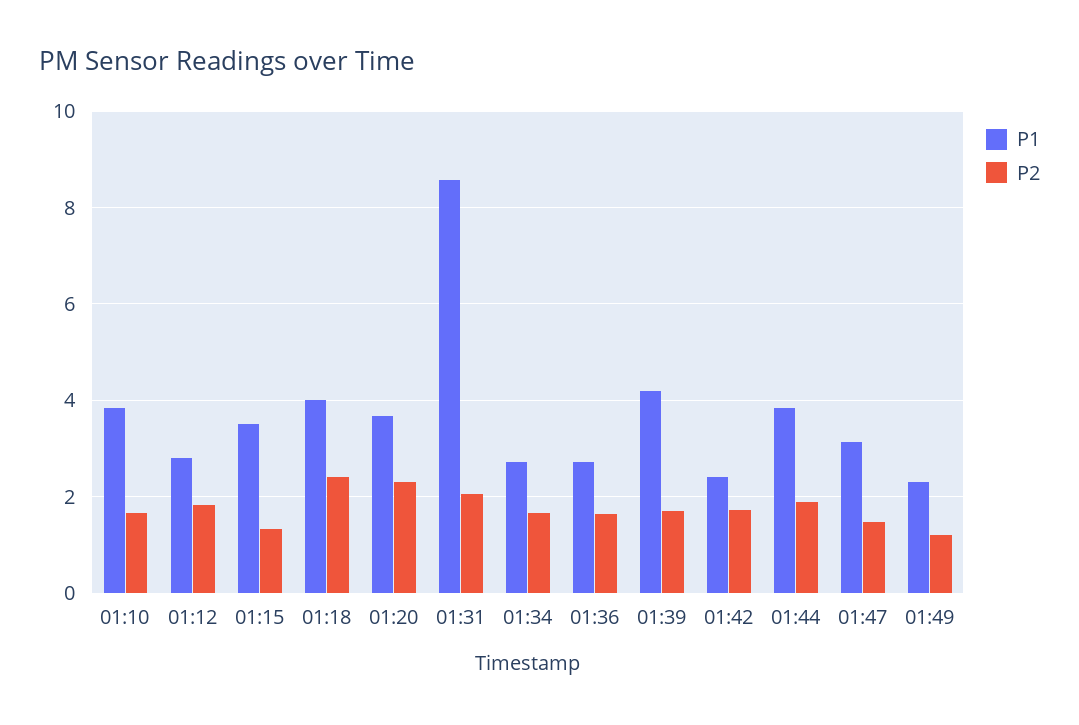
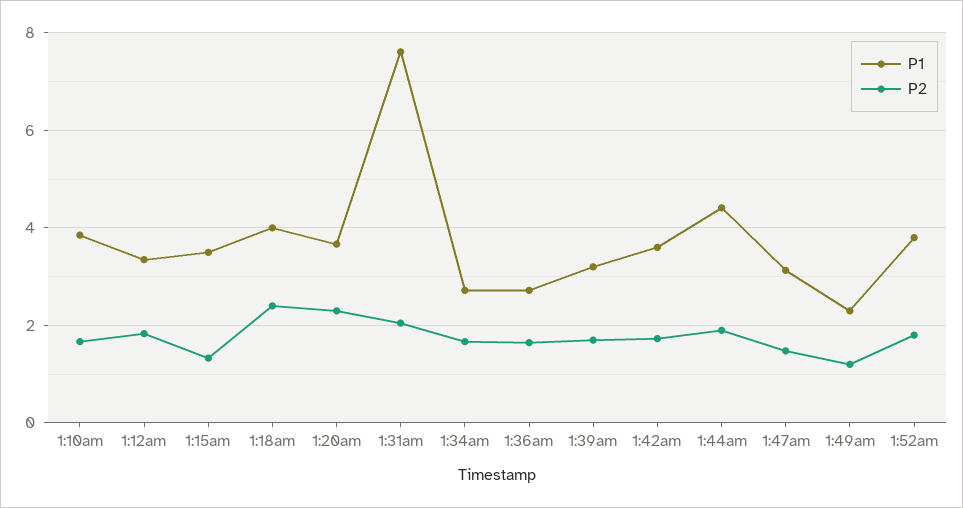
P1, 01:12: 2.8 -> 3.4
P1, 01:31: 8.6 -> 7.6
P1, 01:39: 4.2 -> 3.2
P1, 01:42: 2.4 -> 3.6
P1, 01:44: 3.8 -> 4.4
P1, 1:52am: none -> 3.8
P2, 1:52am: none -> 1.8

